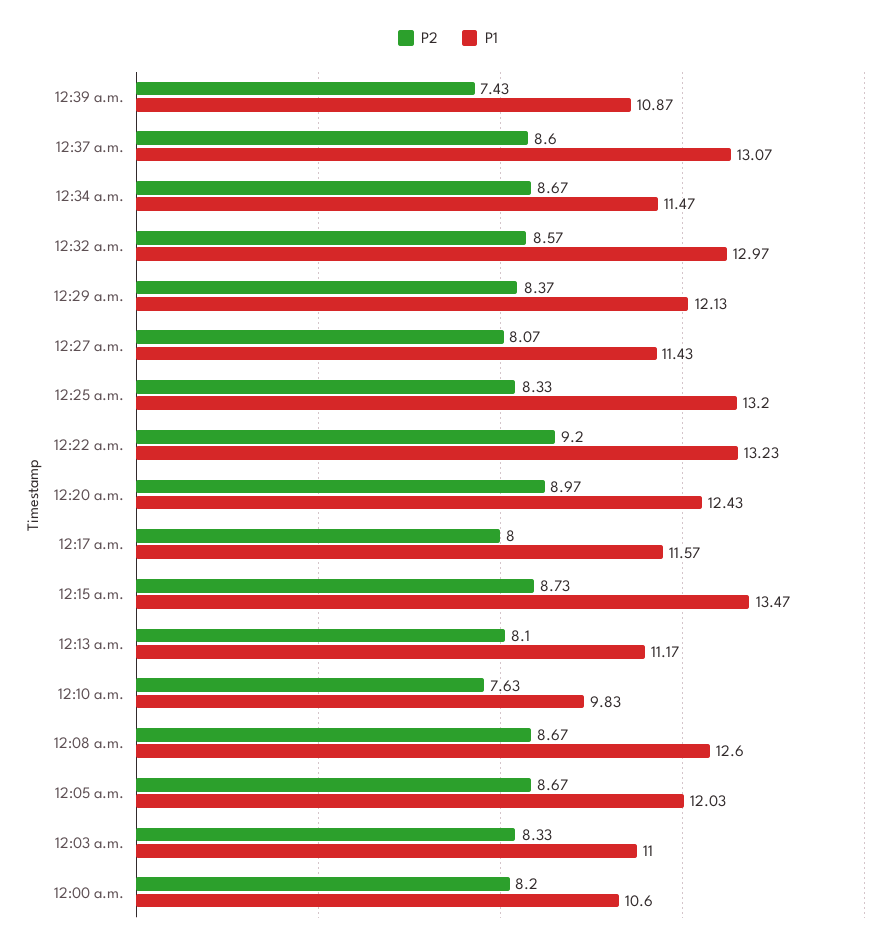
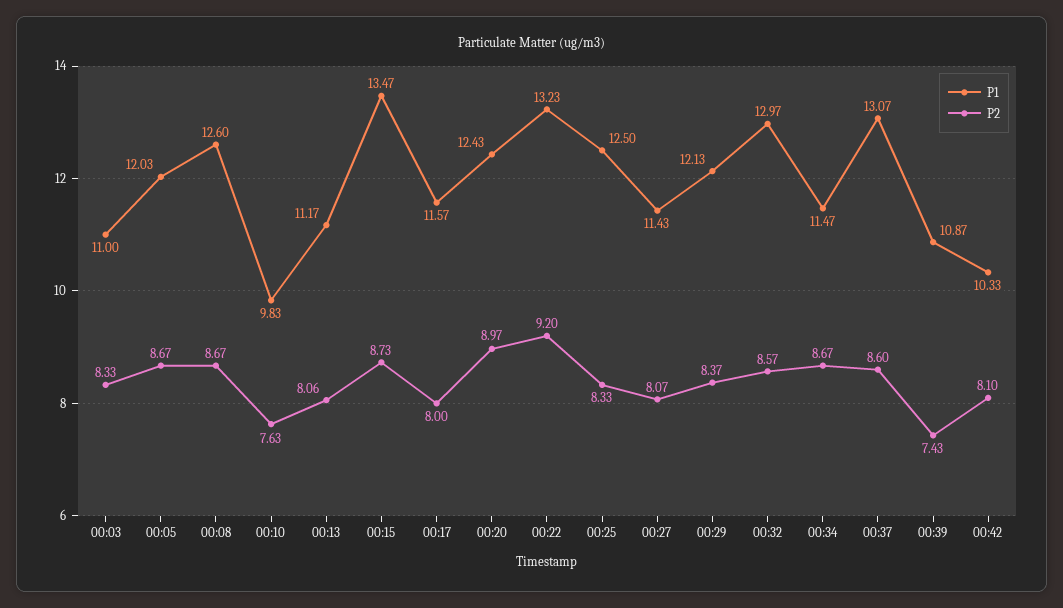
P1, 12:25 a.m.: 13.2 -> 12.5
P2, 12:13 a.m.: 8.1 -> 8.06
P2, 12:00 a.m.: 8.2 -> none
P1, 12:00 a.m.: 10.6 -> none
P1, 00:42: none -> 10.33
P2, 00:42: none -> 8.1

